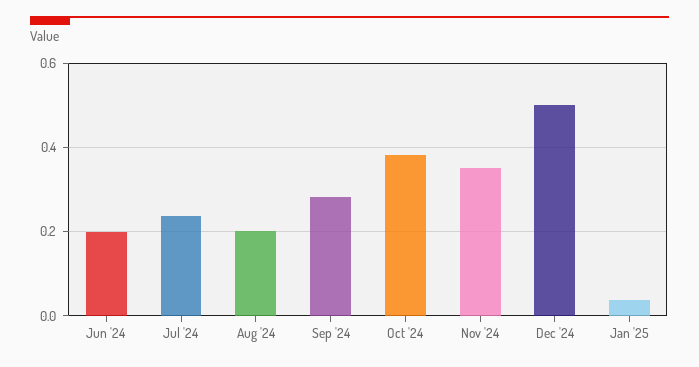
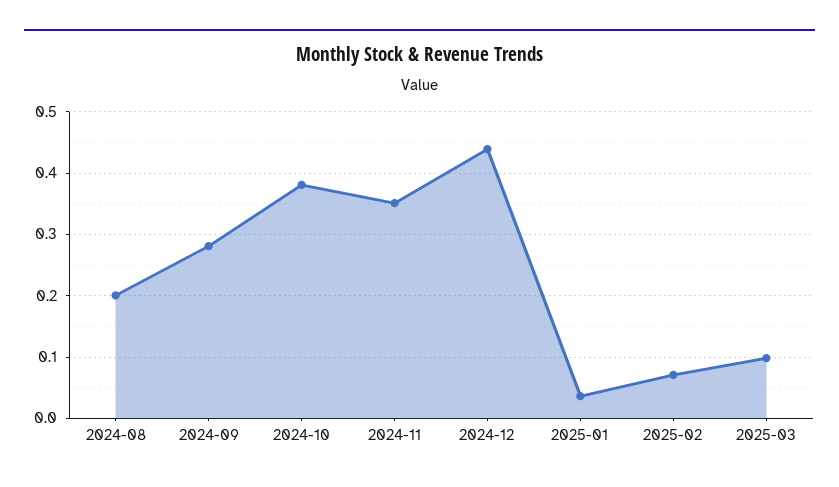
Jun '24: 0.2 -> none
Jul '24: 0.24 -> none
Dec '24: 0.5 -> 0.44
2025-02: none -> 0.07
2025-03: none -> 0.1

